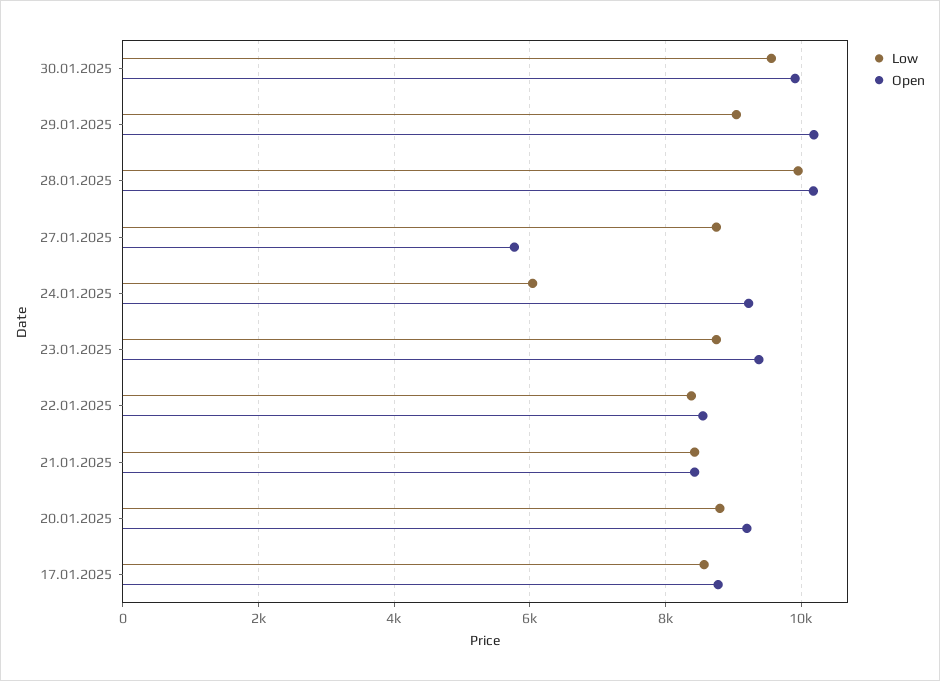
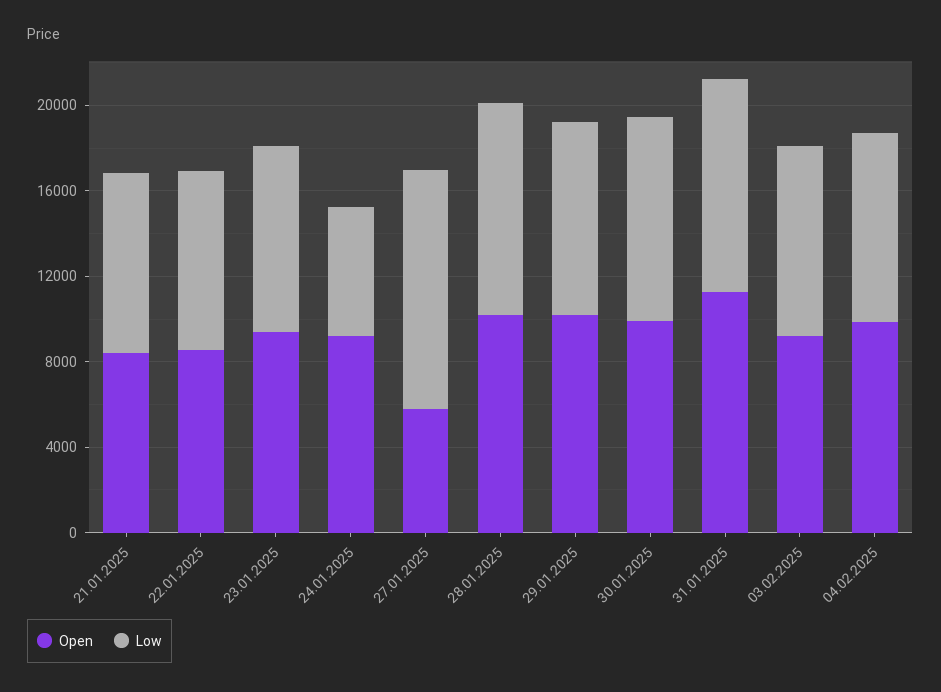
Low, 27.01.2025: 8800 -> 11000
Low, 20.01.2025: 8800 -> none
Open, 20.01.2025: 9200 -> none
Low, 17.01.2025: 8600 -> none
Open, 17.01.2025: 8800 -> none
Open, 31.01.2025: none -> 11000
Low, 31.01.2025: none -> 10000
Open, 03.02.2025: none -> 9000
Low, 03.02.2025: none -> 9000
Open, 04.02.2025: none -> 10000
Low, 04.02.2025: none -> 9000

